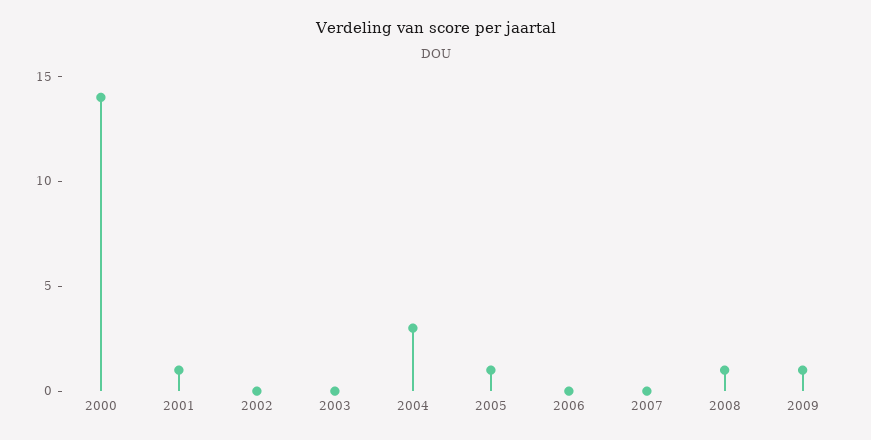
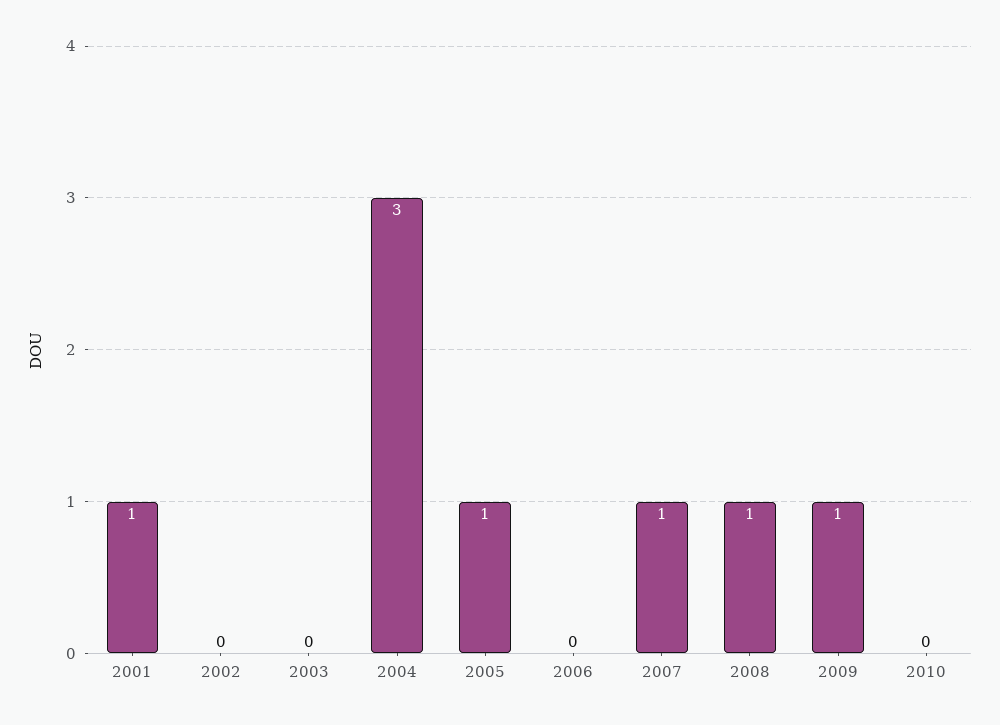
2000: 14 -> none
2007: 0 -> 1
2010: none -> 0

